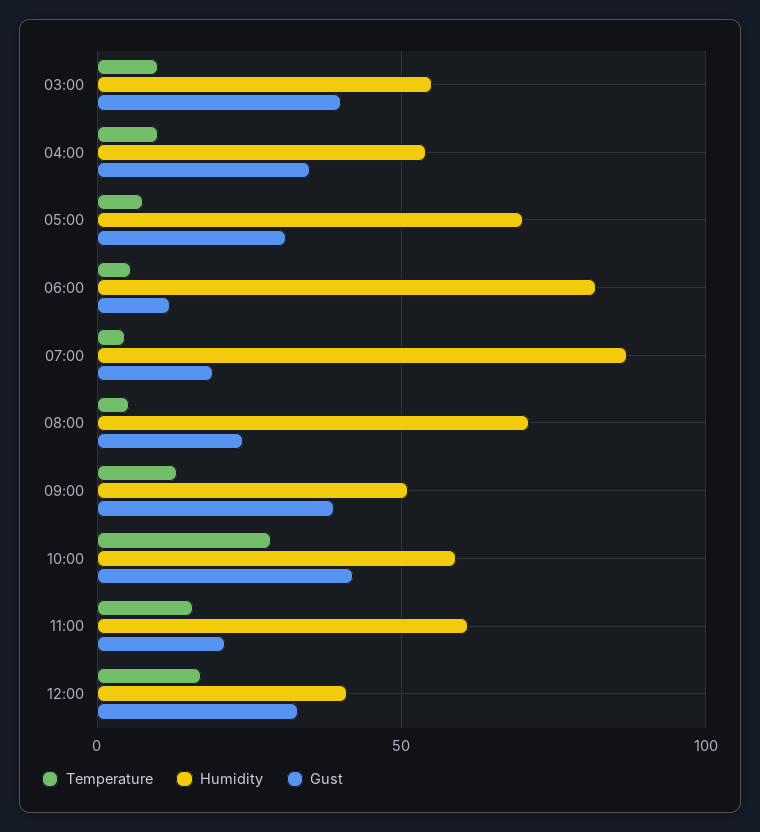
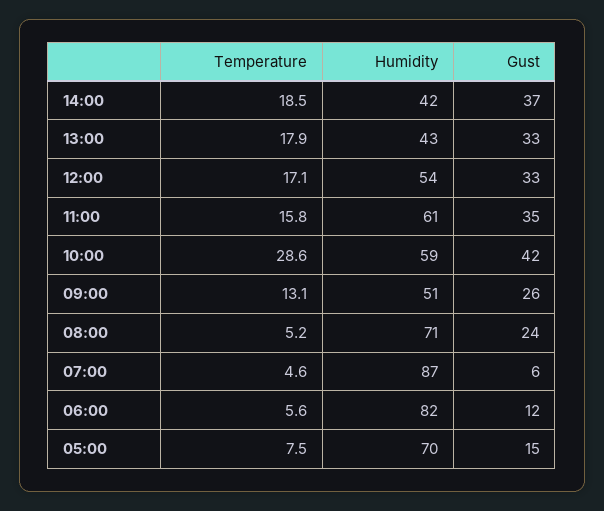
Temperature, 03:00: 10 -> none
Humidity, 03:00: 55 -> none
Gust, 03:00: 40 -> none
Temperature, 04:00: 10 -> none
Humidity, 04:00: 55 -> none
Gust, 04:00: 35 -> none
Gust, 05:00: 30 -> 15
Gust, 07:00: 20 -> 6
Gust, 09:00: 40 -> 26
Gust, 11:00: 20 -> 35
Humidity, 12:00: 40 -> 54
Temperature, 14:00: none -> 18.5
Humidity, 14:00: none -> 42
Gust, 14:00: none -> 37
Temperature, 13:00: none -> 17.9
Humidity, 13:00: none -> 43
Gust, 13:00: none -> 33

